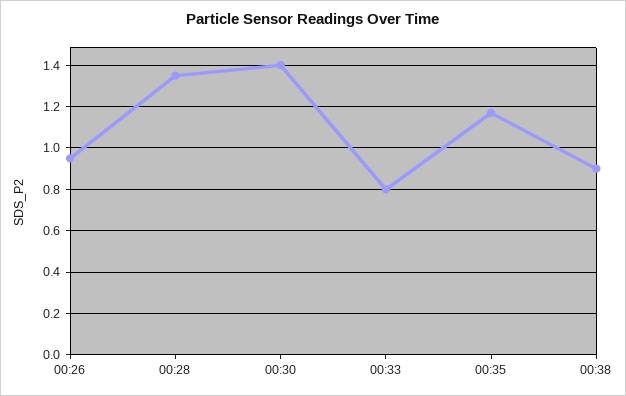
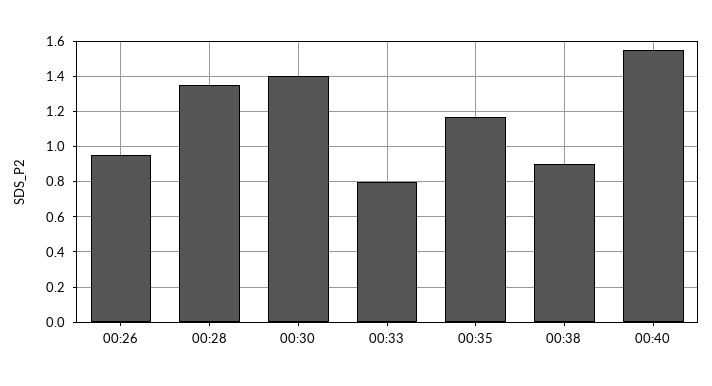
00:40: none -> 1.55

